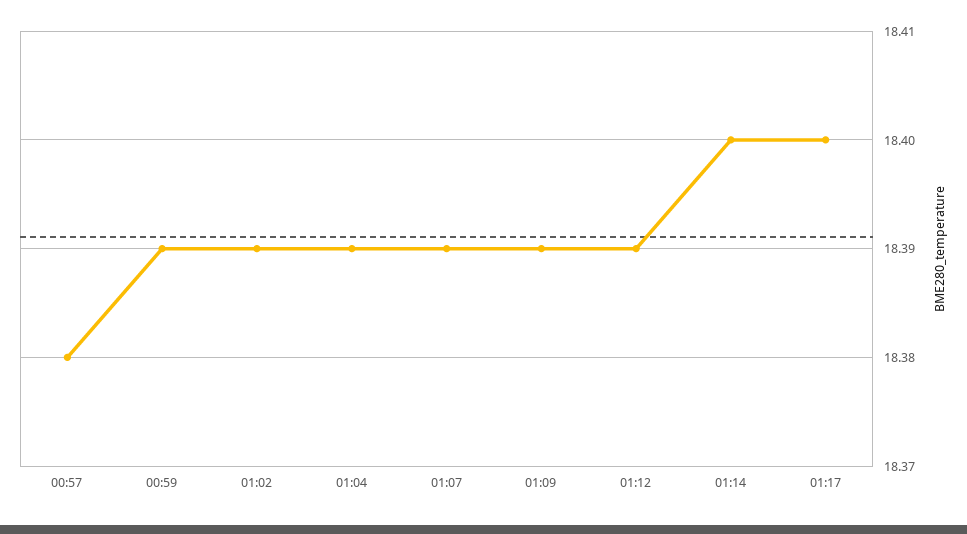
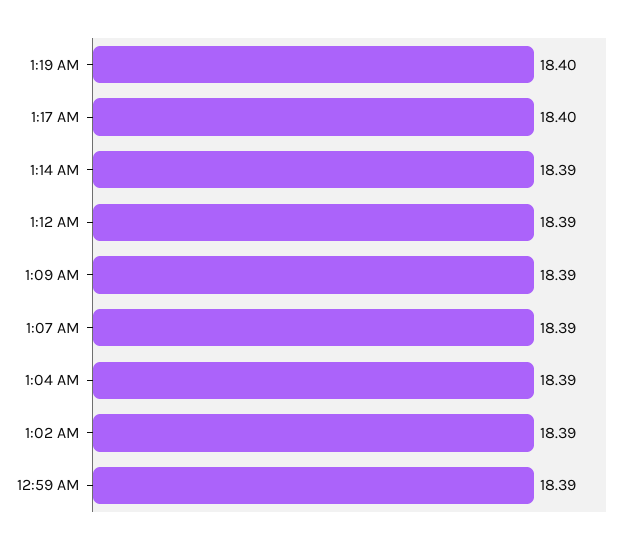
00:57: 18.38 -> none
01:14: 18.4 -> 18.39
1:19 AM: none -> 18.4

